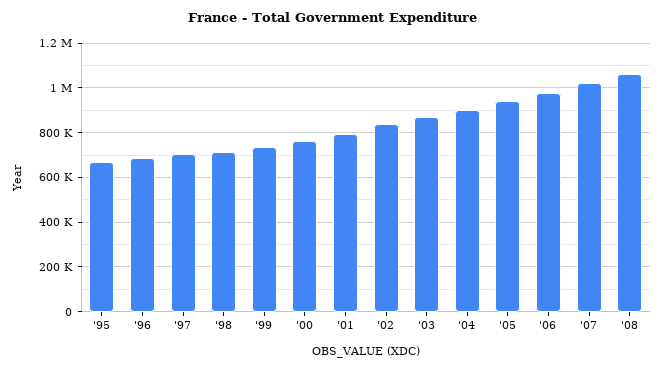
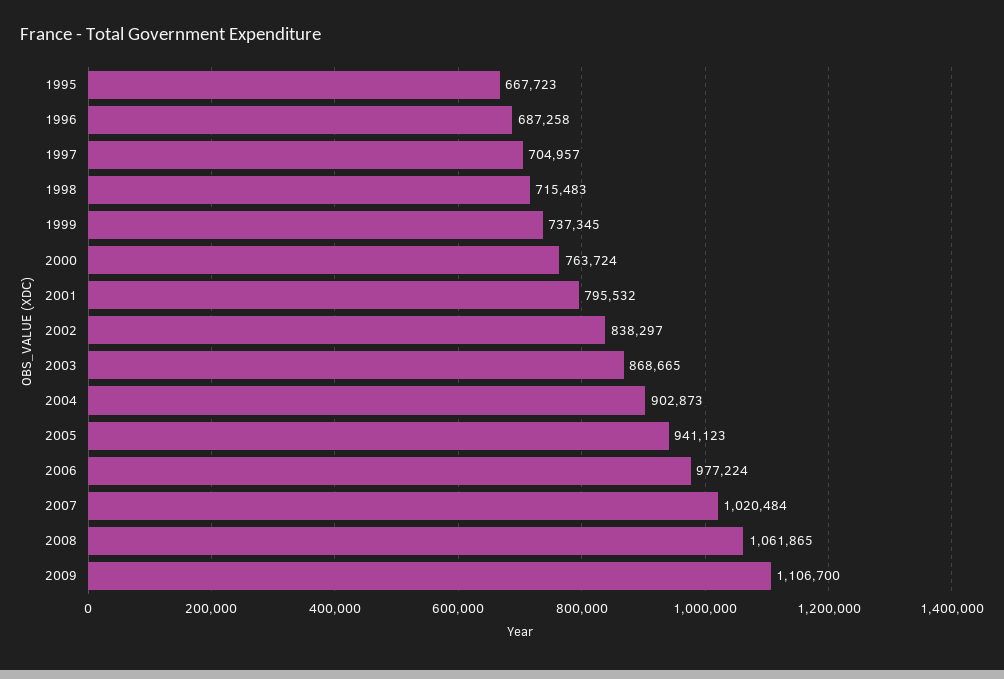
2009: none -> 1106700

